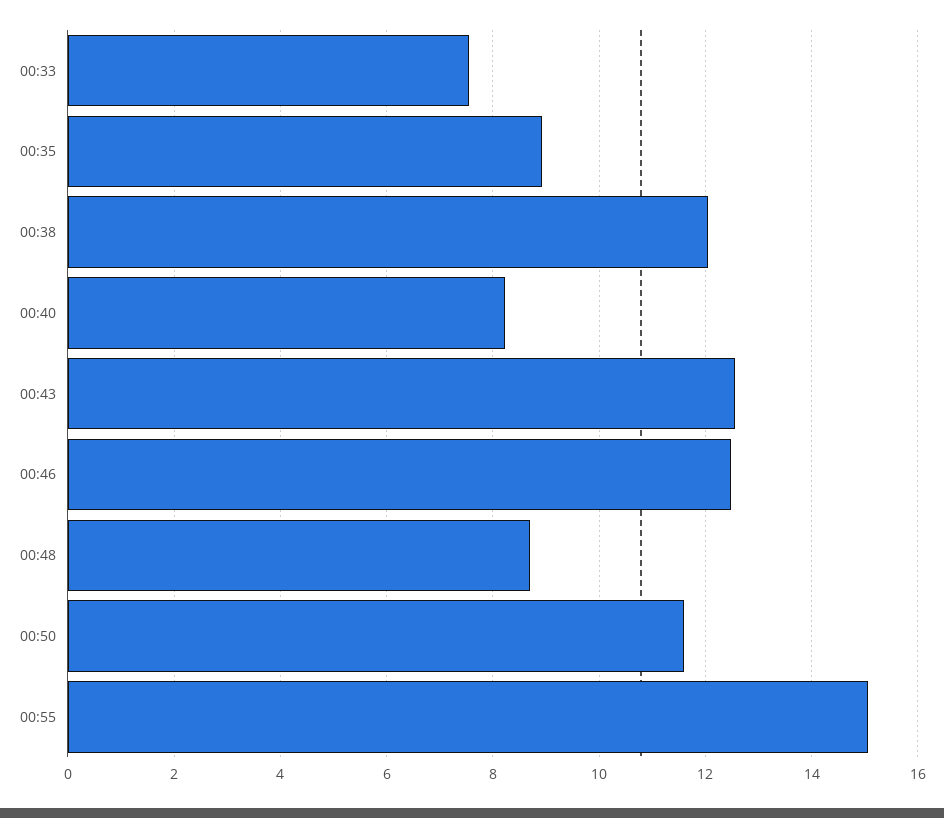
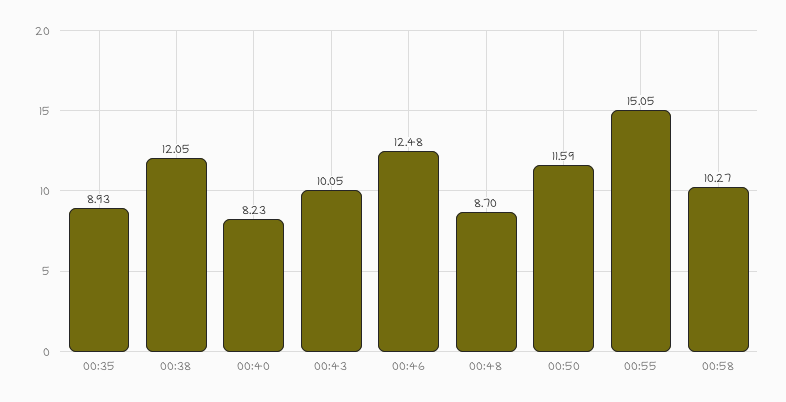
00:33: 7.6 -> none
00:43: 12.6 -> 10.05
00:58: none -> 10.27

